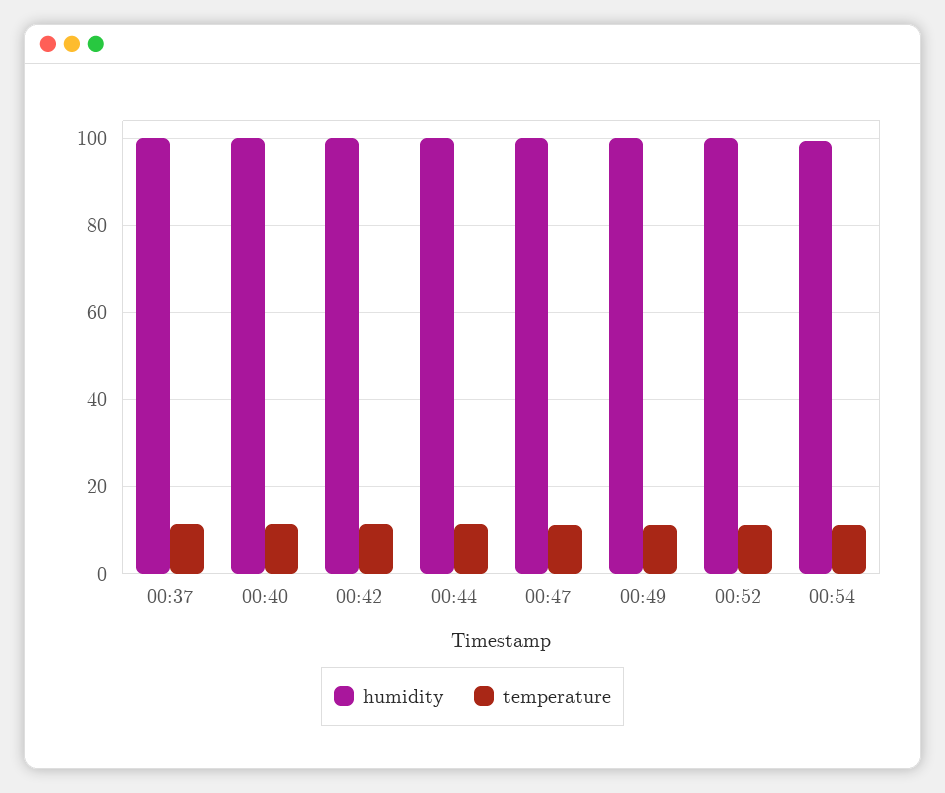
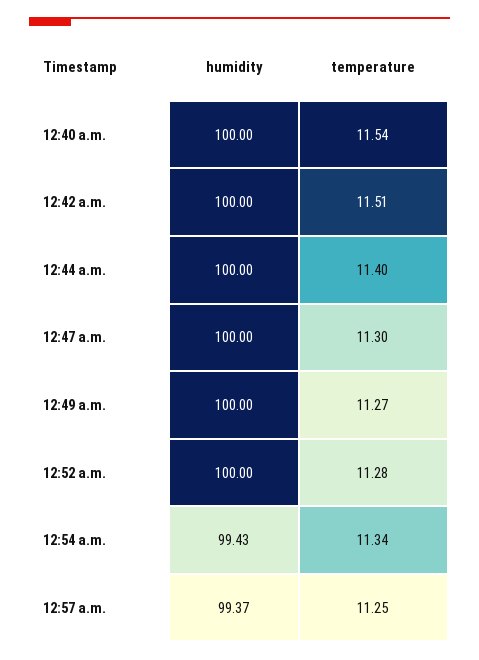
humidity, 00:37: 100 -> none
temperature, 00:37: 12 -> none
humidity, 12:57 a.m.: none -> 99.37
temperature, 12:57 a.m.: none -> 11.25

